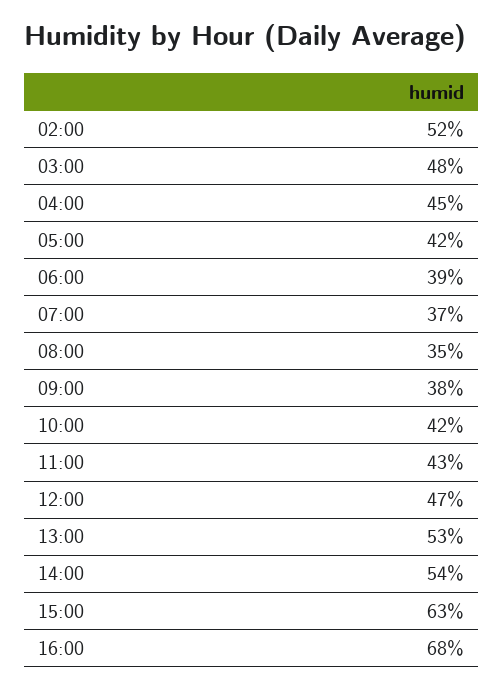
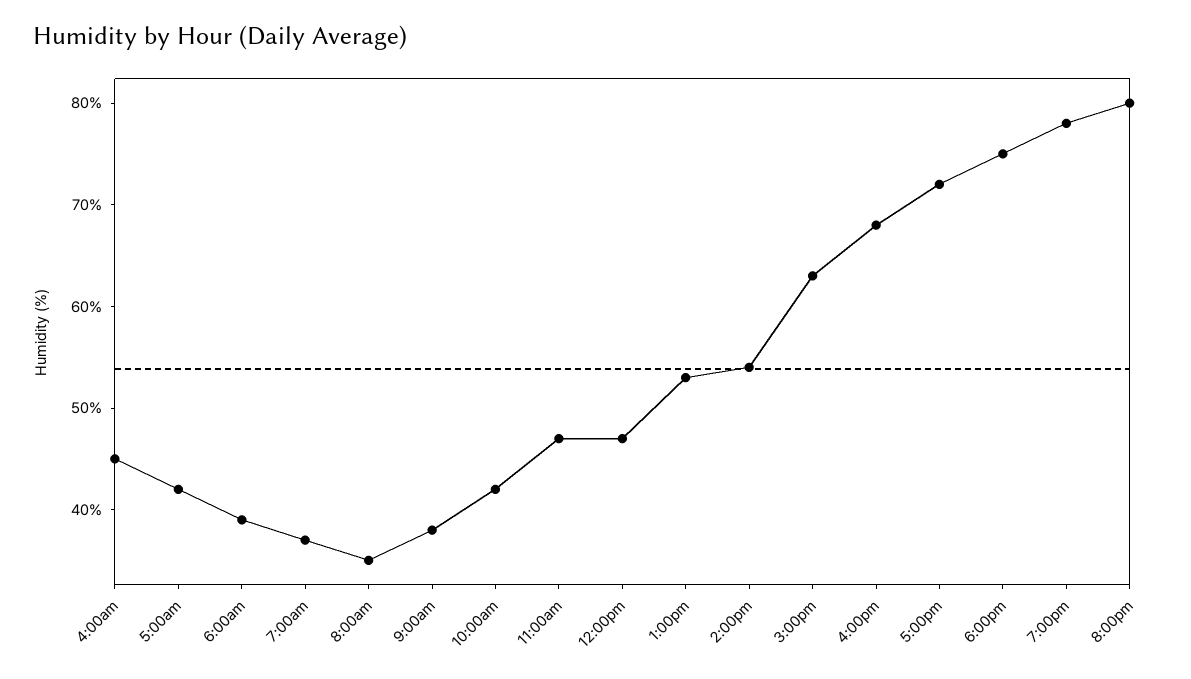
02:00: 52 -> none
03:00: 48 -> none
11:00: 43 -> 47
5:00pm: none -> 72
6:00pm: none -> 75
7:00pm: none -> 78
8:00pm: none -> 80

